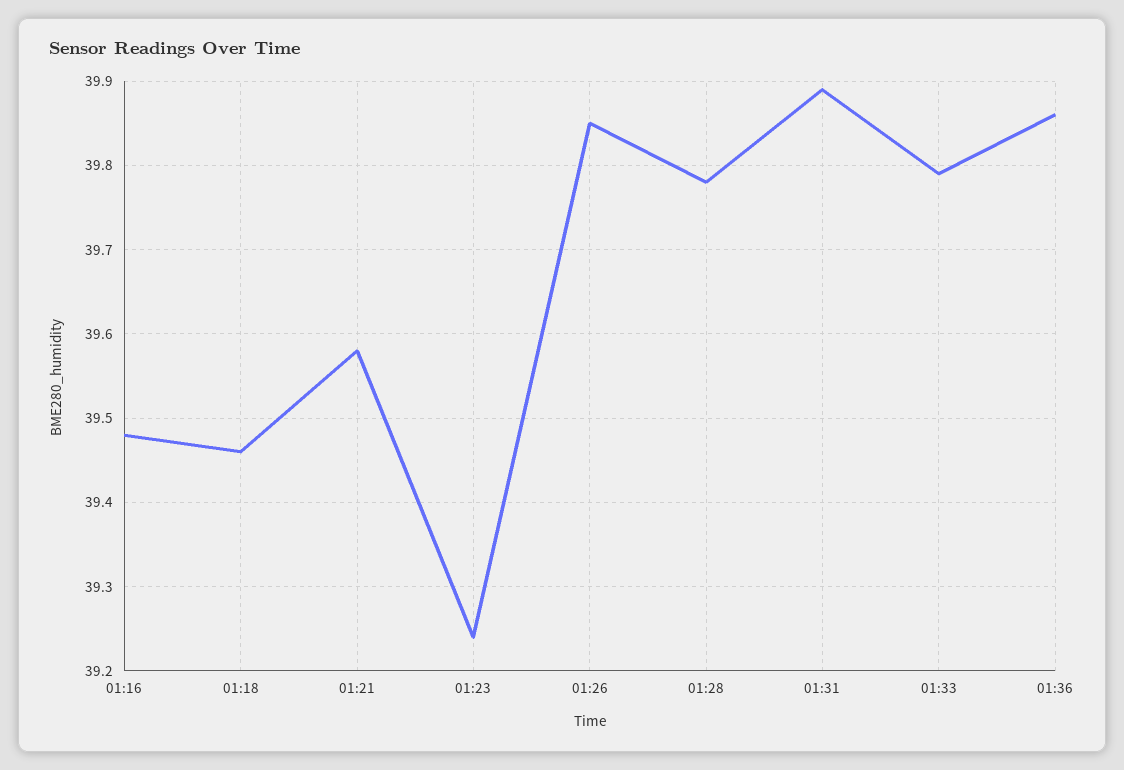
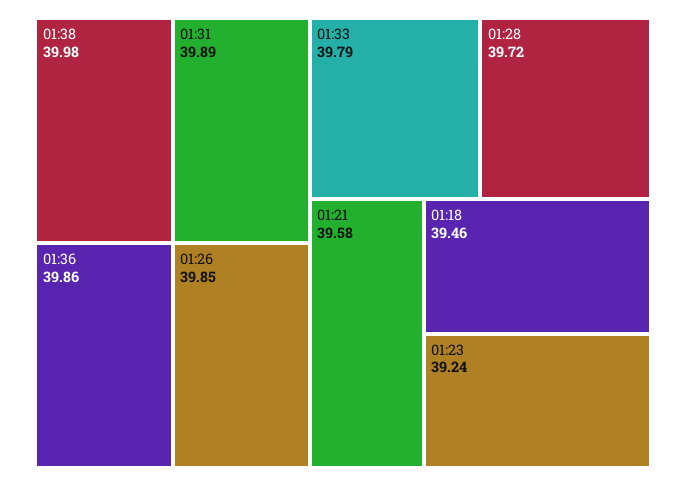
01:16: 39.48 -> none
01:28: 39.78 -> 39.72
01:38: none -> 39.98

